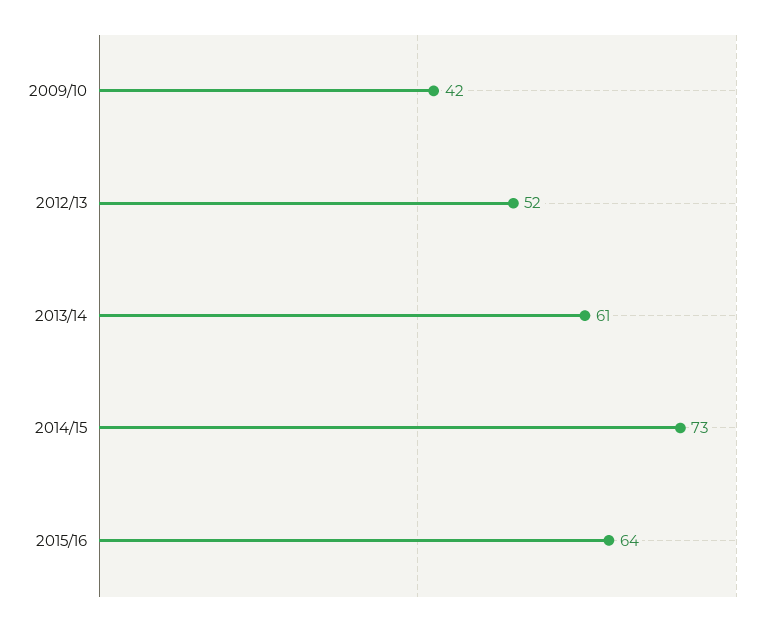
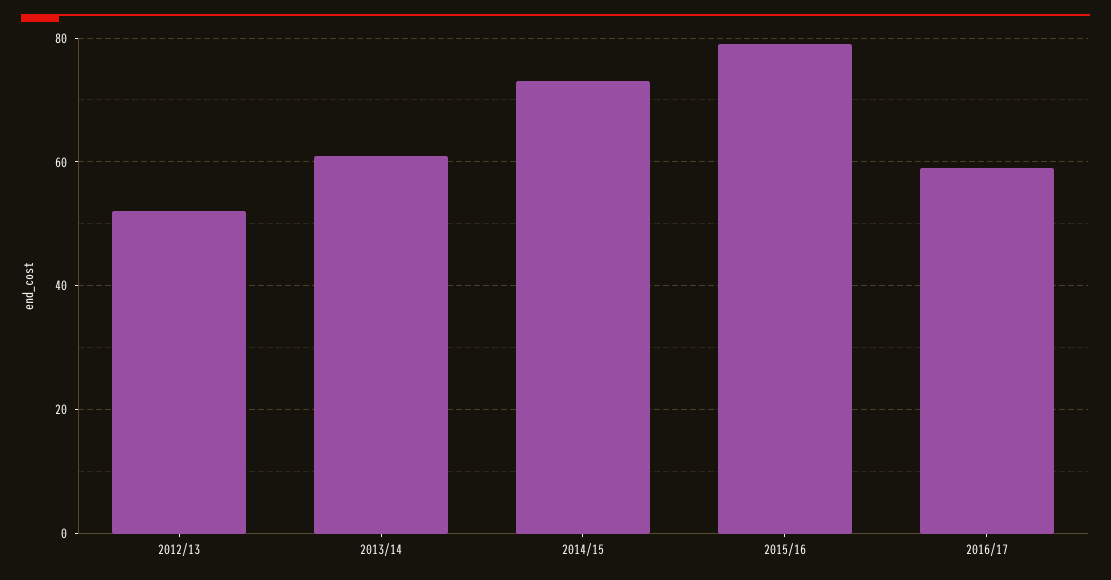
2009/10: 42 -> none
2015/16: 64 -> 80
2016/17: none -> 60

